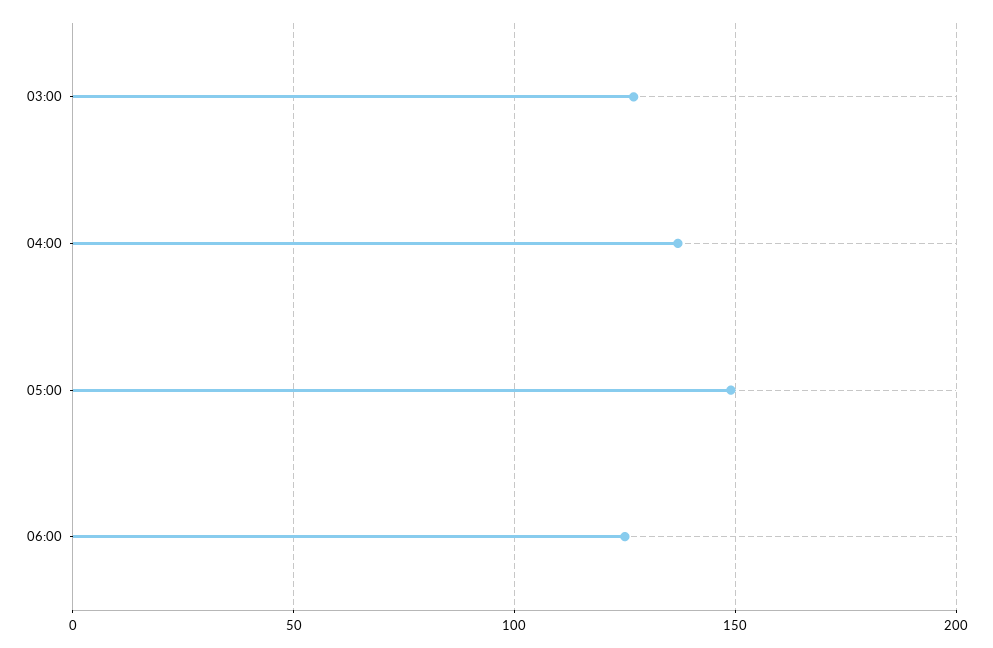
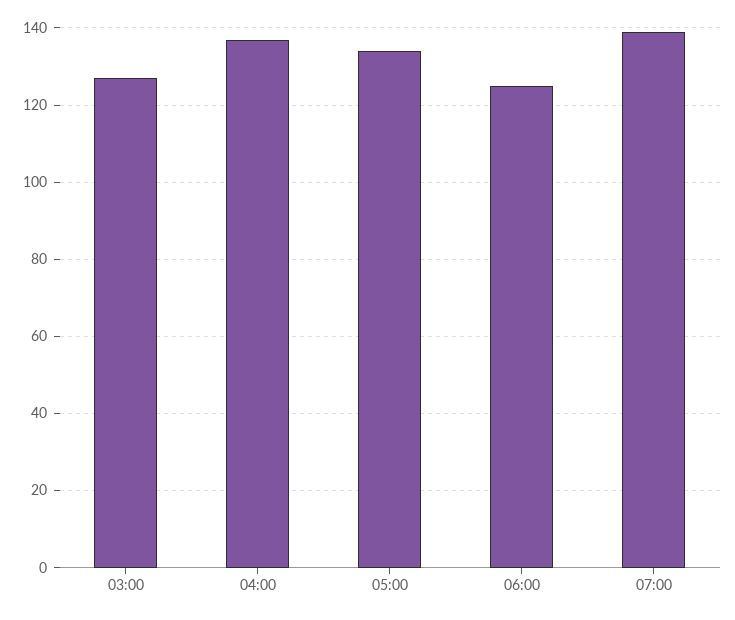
05:00: 150 -> 135
07:00: none -> 140

